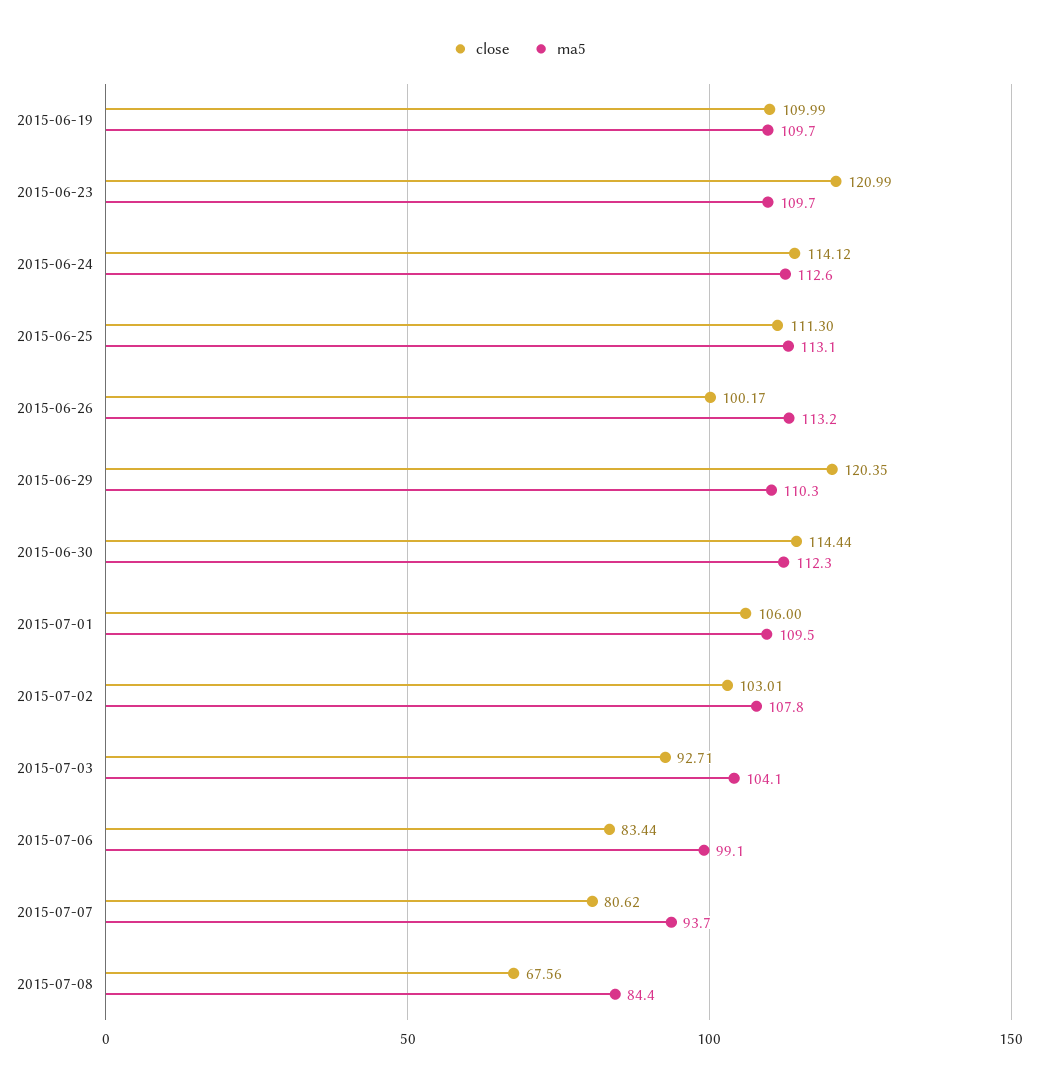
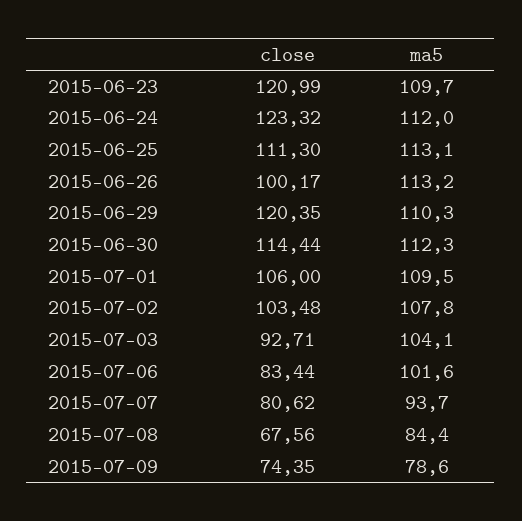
close, 2015-06-19: 109.99 -> none
ma5, 2015-06-19: 109.7 -> none
close, 2015-06-24: 114.12 -> 123.32
ma5, 2015-06-24: 112.6 -> 112
close, 2015-07-02: 103.01 -> 103.48
ma5, 2015-07-06: 99.1 -> 101.6
close, 2015-07-09: none -> 74.35
ma5, 2015-07-09: none -> 78.6

